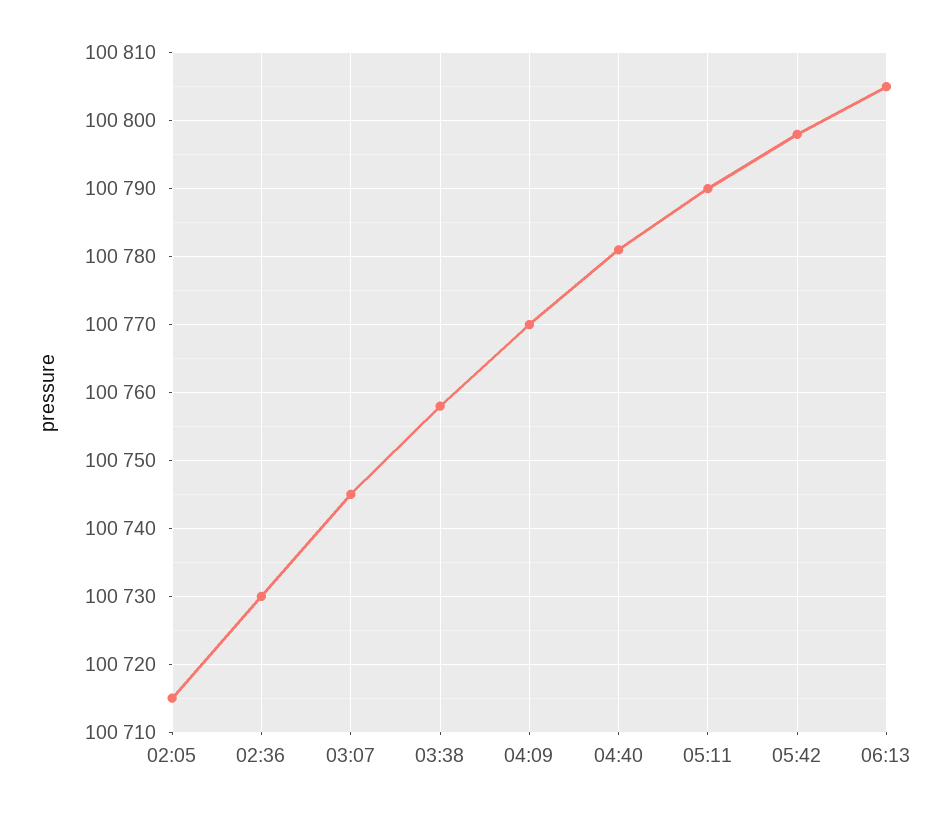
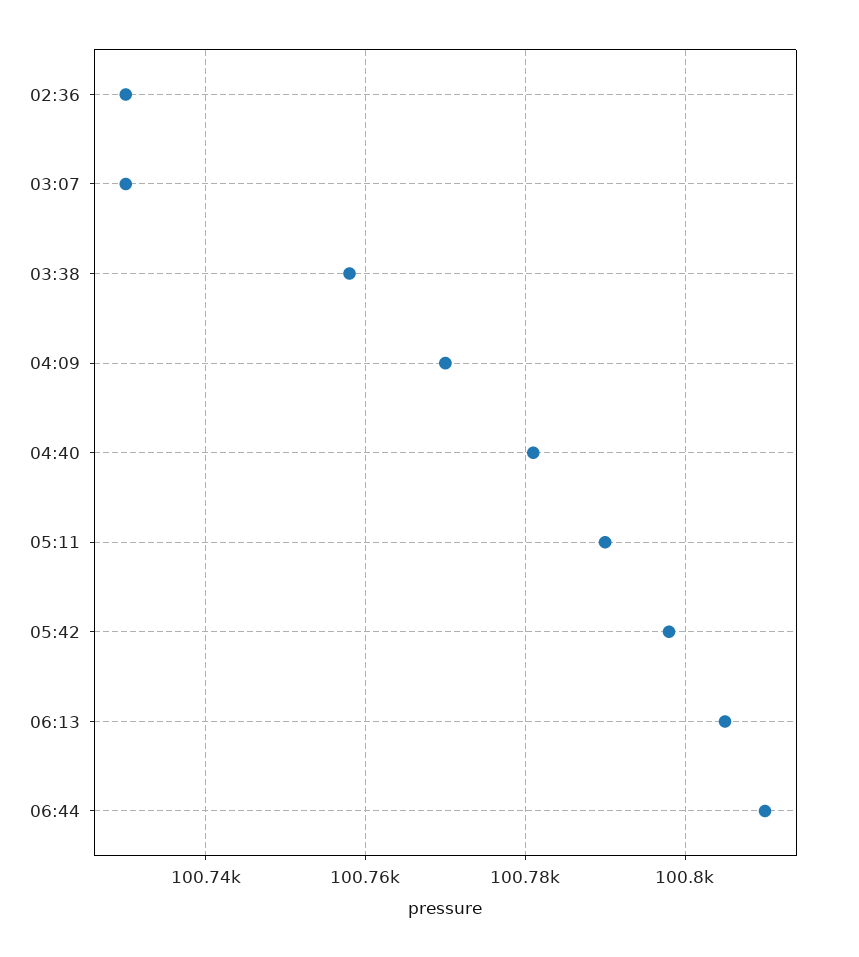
02:05: 100715 -> none
03:07: 100745 -> 100730
06:44: none -> 100810

